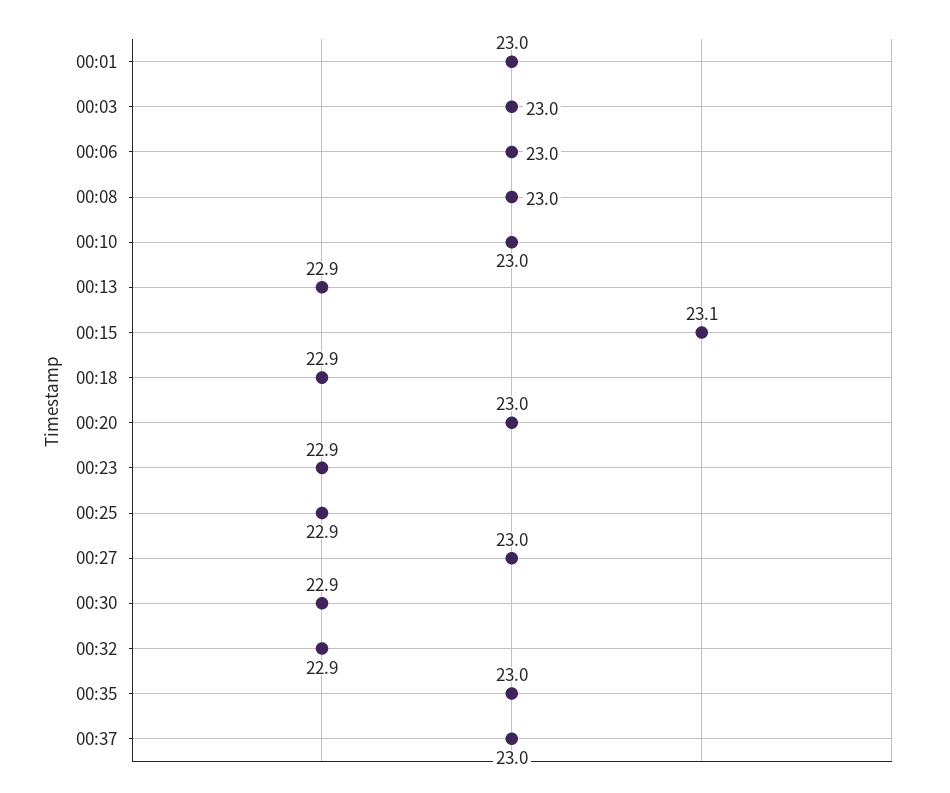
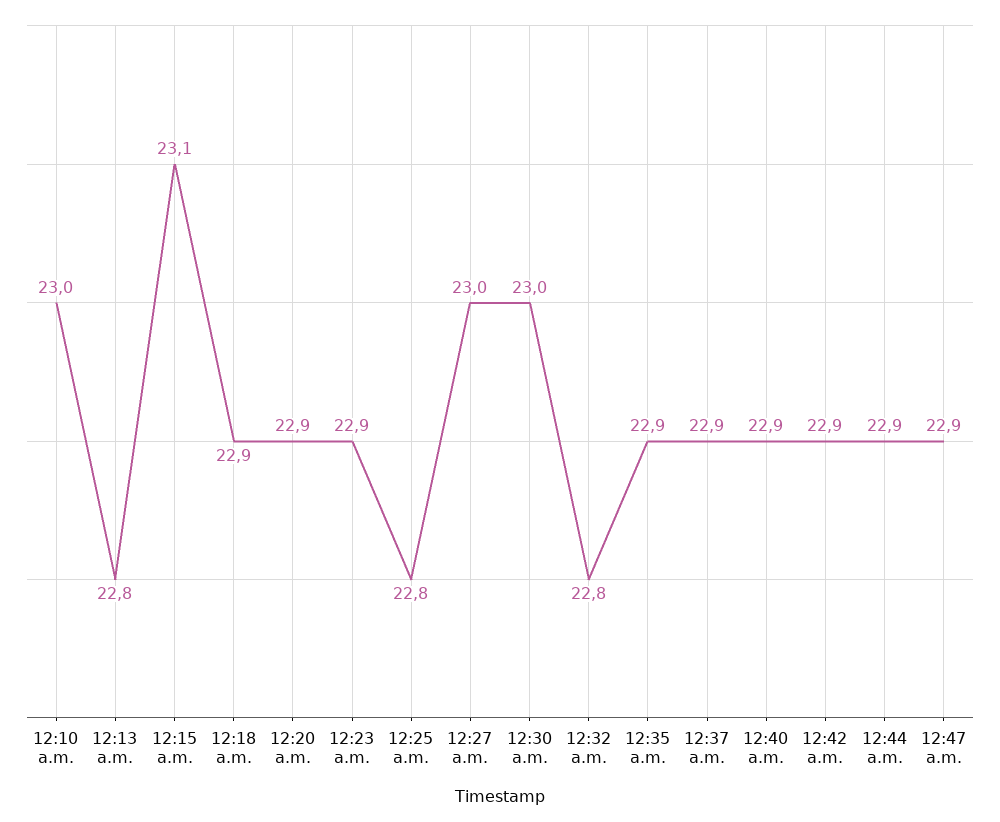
00:01: 23 -> none
00:03: 23 -> none
00:06: 23 -> none
00:08: 23 -> none
00:13: 22.9 -> 22.8
00:20: 23 -> 22.9
00:25: 22.9 -> 22.8
00:30: 22.9 -> 23
00:32: 22.9 -> 22.8
00:35: 23 -> 22.9
00:37: 23 -> 22.9
12:40 a.m.: none -> 22.9
12:42 a.m.: none -> 22.9
12:44 a.m.: none -> 22.9
12:47 a.m.: none -> 22.9

